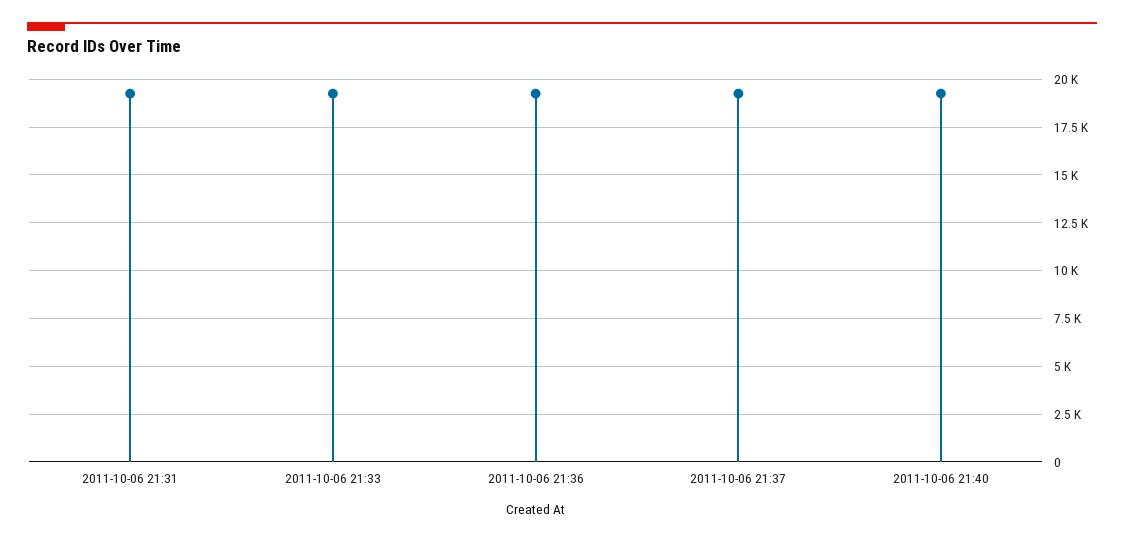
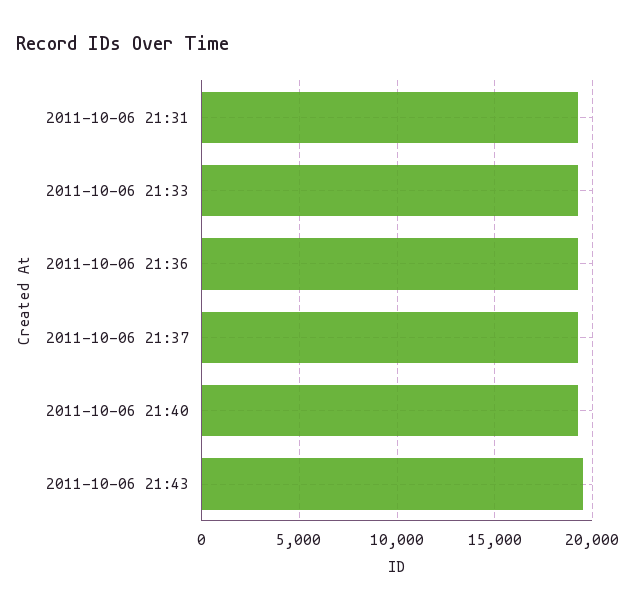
2011-10-06 21:43: none -> 19500

